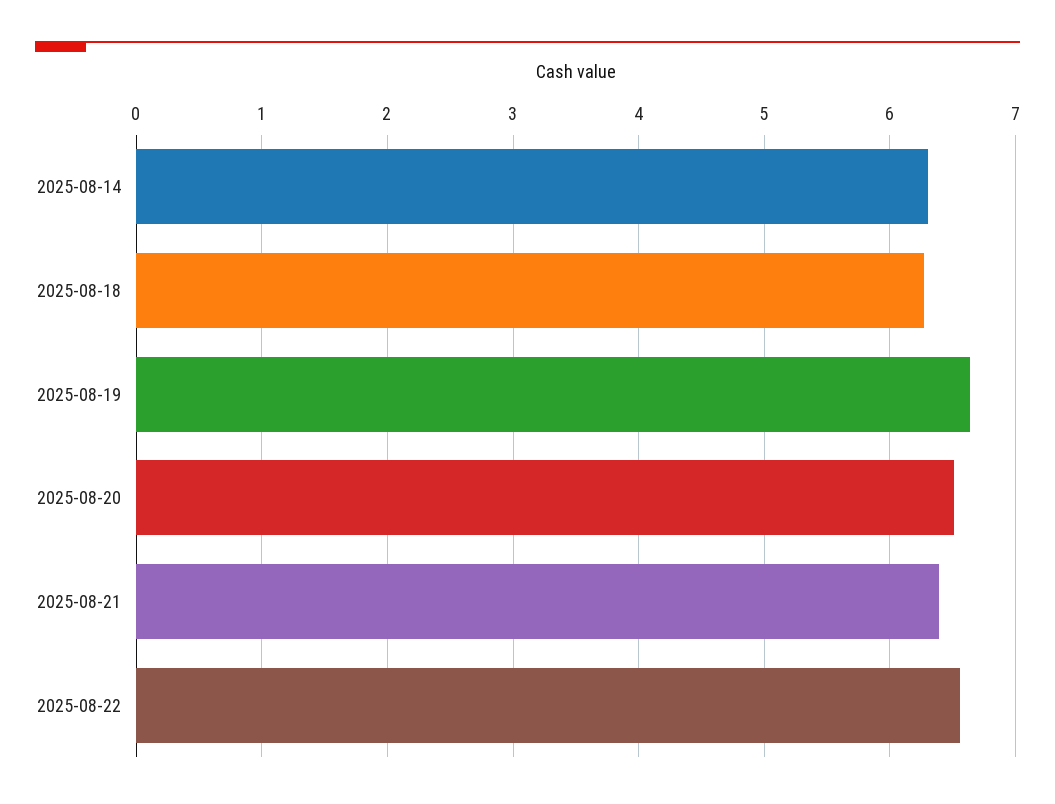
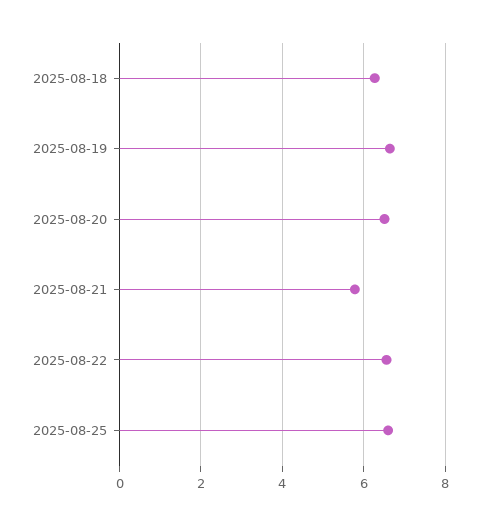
2025-08-14: 6.3 -> none
2025-08-21: 6.4 -> 5.8
2025-08-25: none -> 6.6

